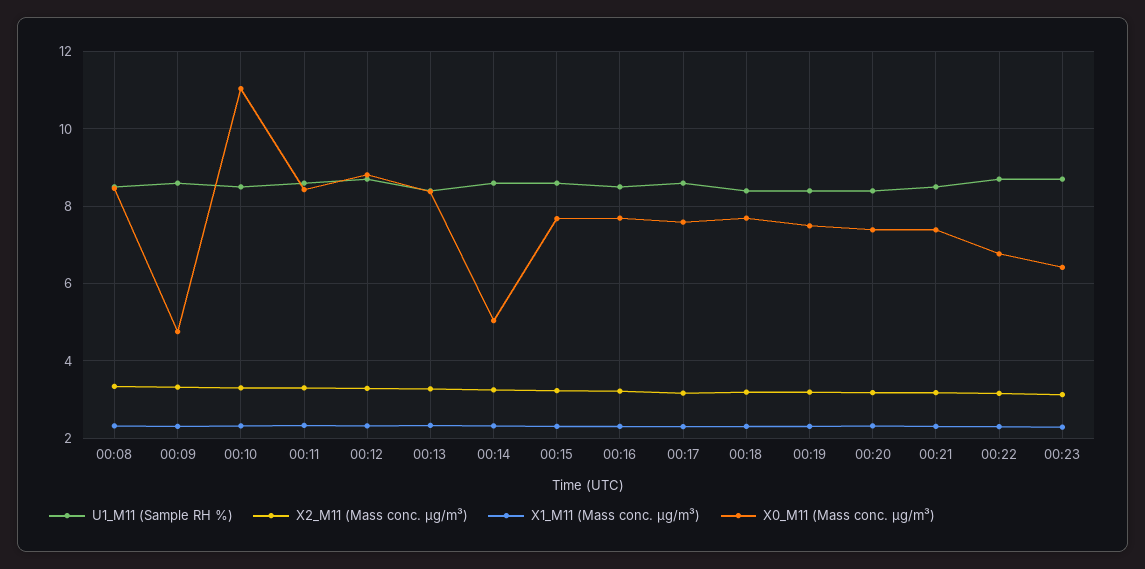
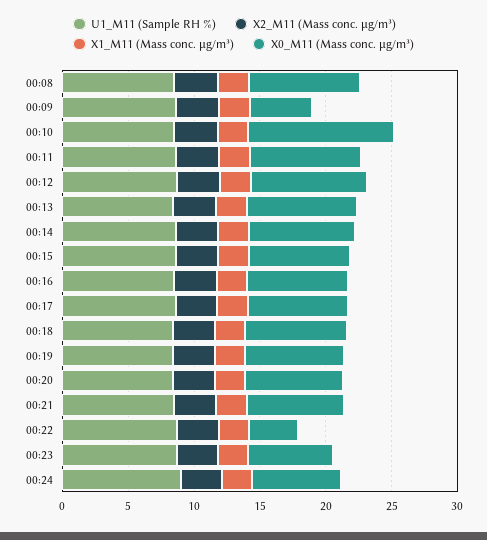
X0_M11 (Mass conc. μg/m³), 00:14: 5 -> 8
X0_M11 (Mass conc. μg/m³), 00:22: 6.8 -> 4
U1_M11 (Sample RH %), 00:24: none -> 9
X2_M11 (Mass conc. μg/m³), 00:24: none -> 3
X1_M11 (Mass conc. μg/m³), 00:24: none -> 2
X0_M11 (Mass conc. μg/m³), 00:24: none -> 7

